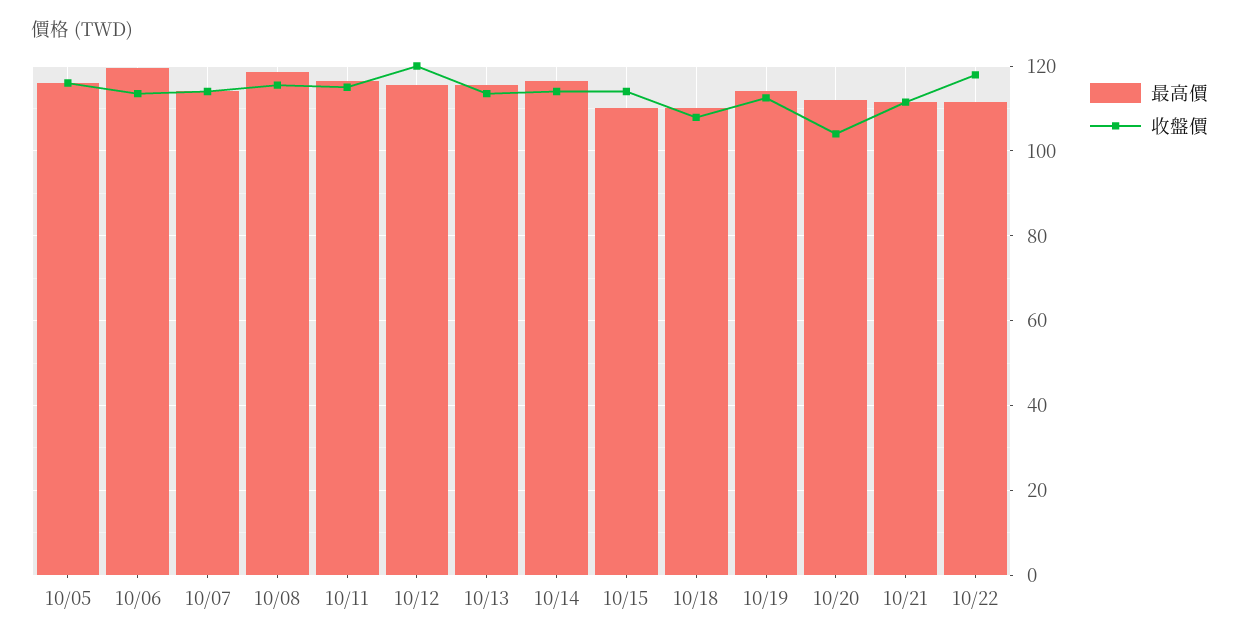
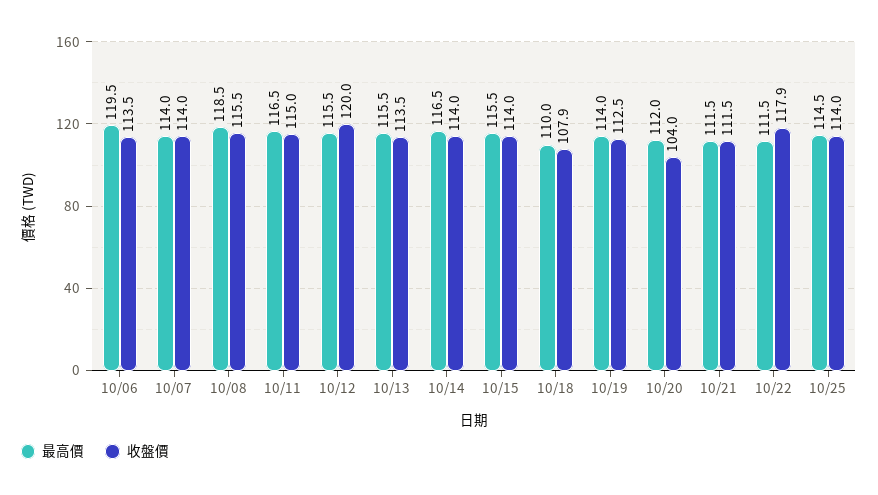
最高價, 10/05: 116 -> none
收盤價, 10/05: 116 -> none
最高價, 10/15: 110 -> 115.5
最高價, 10/25: none -> 114.5
收盤價, 10/25: none -> 114

